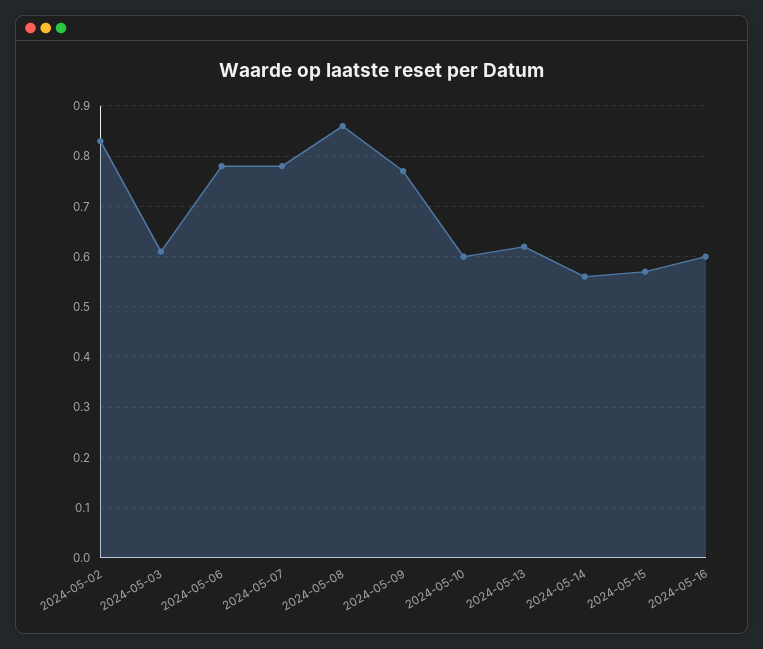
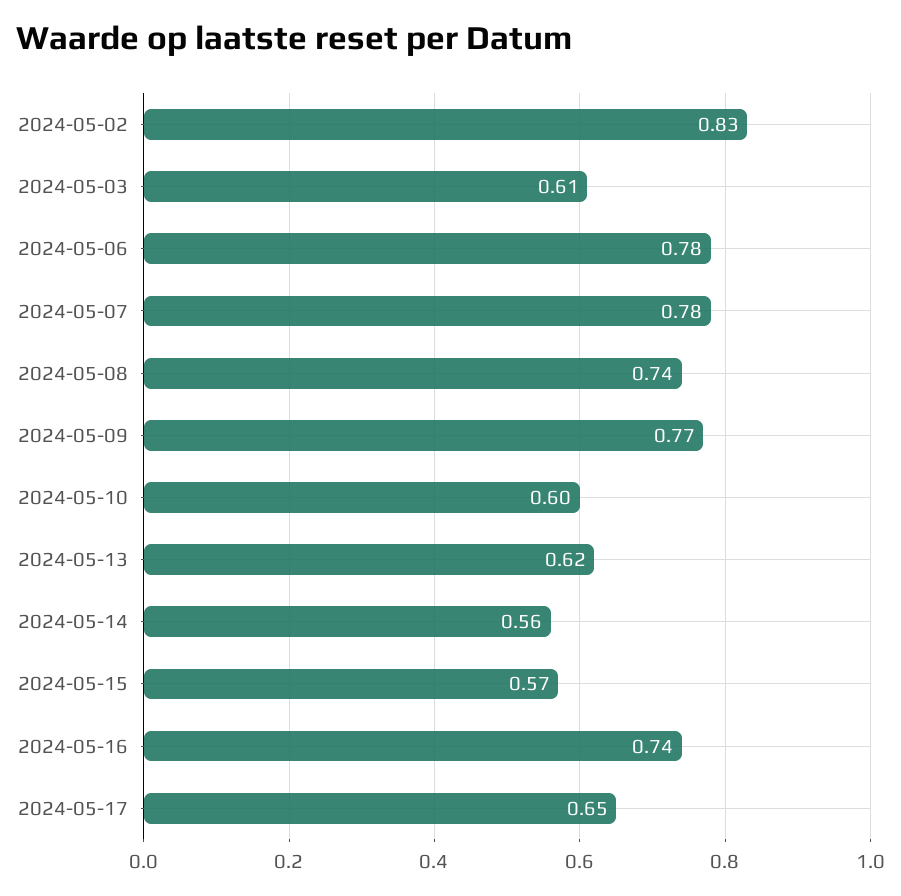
2024-05-08: 0.85 -> 0.74
2024-05-16: 0.6 -> 0.74
2024-05-17: none -> 0.65

